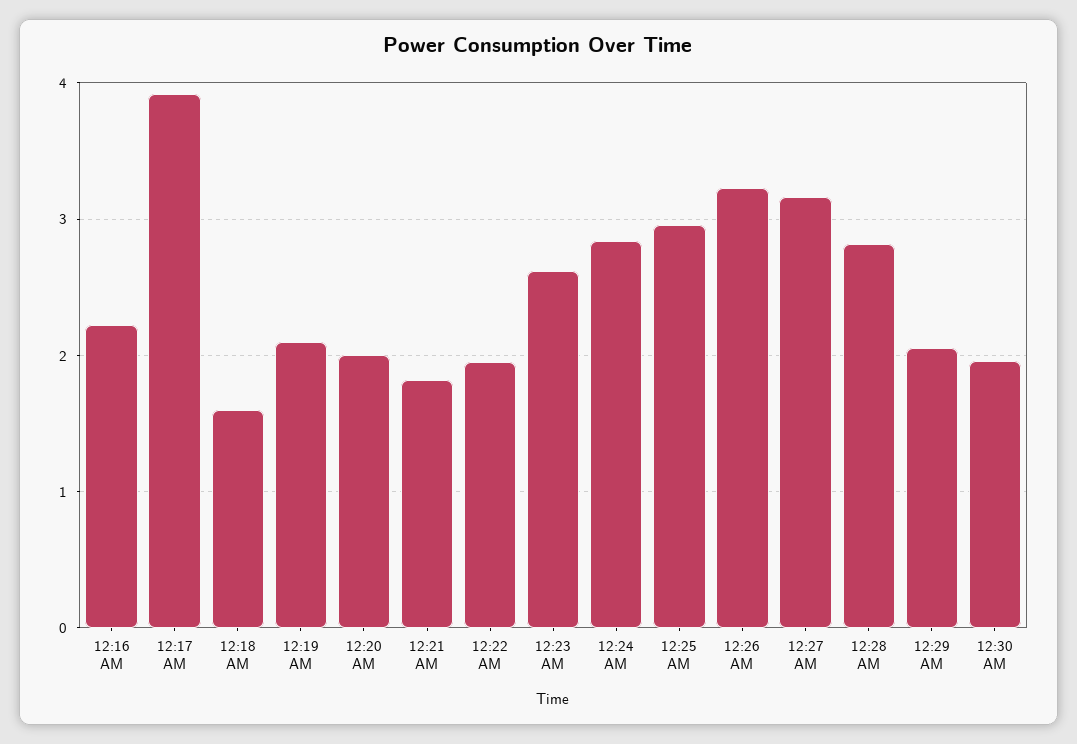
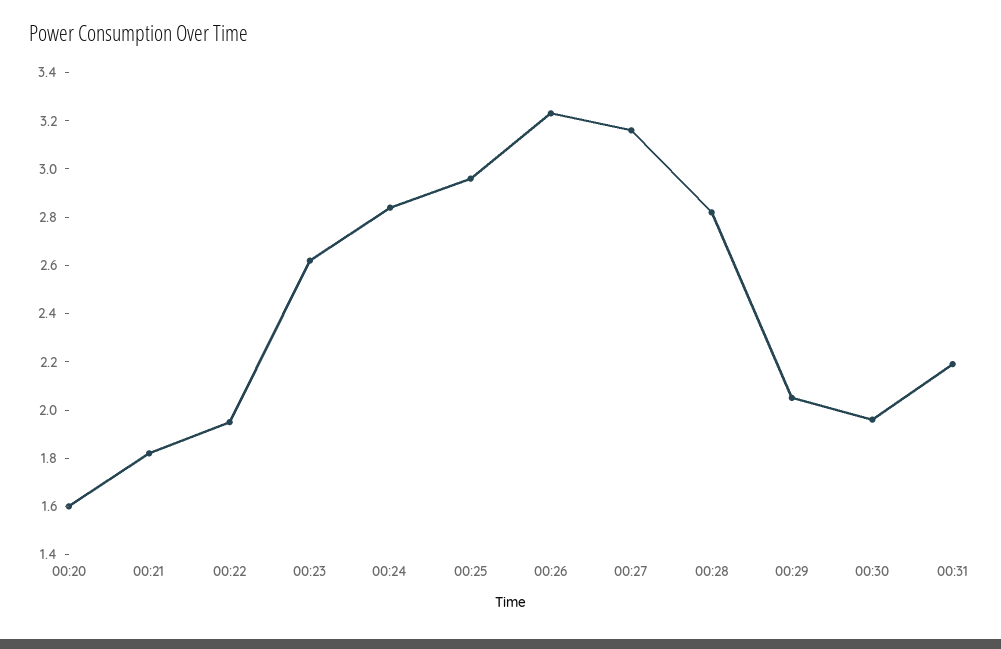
12:16 AM: 2.2 -> none
12:17 AM: 3.9 -> none
12:18 AM: 1.6 -> none
12:19 AM: 2.1 -> none
12:20 AM: 2 -> 1.6
00:31: none -> 2.2

